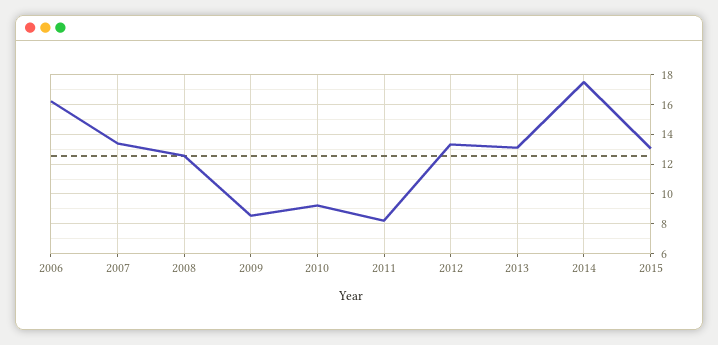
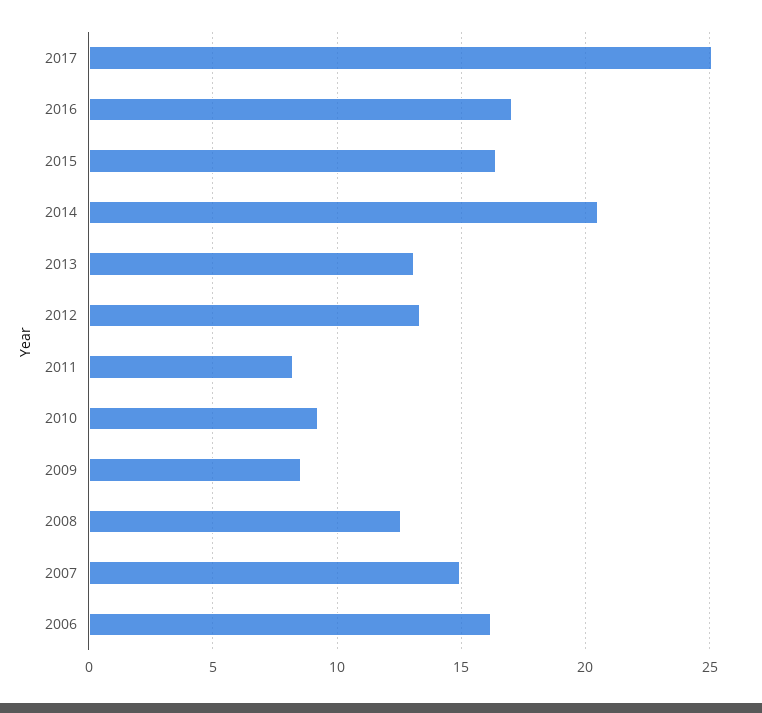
2007: 13.5 -> 15
2014: 17.5 -> 20.5
2015: 13 -> 16.5
2017: none -> 25
2016: none -> 17

